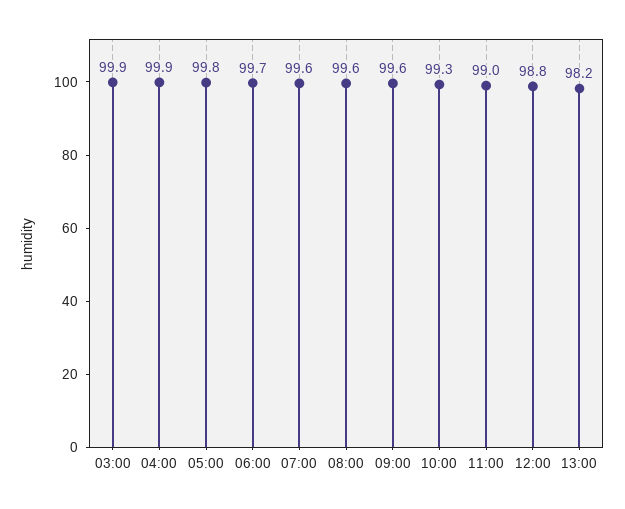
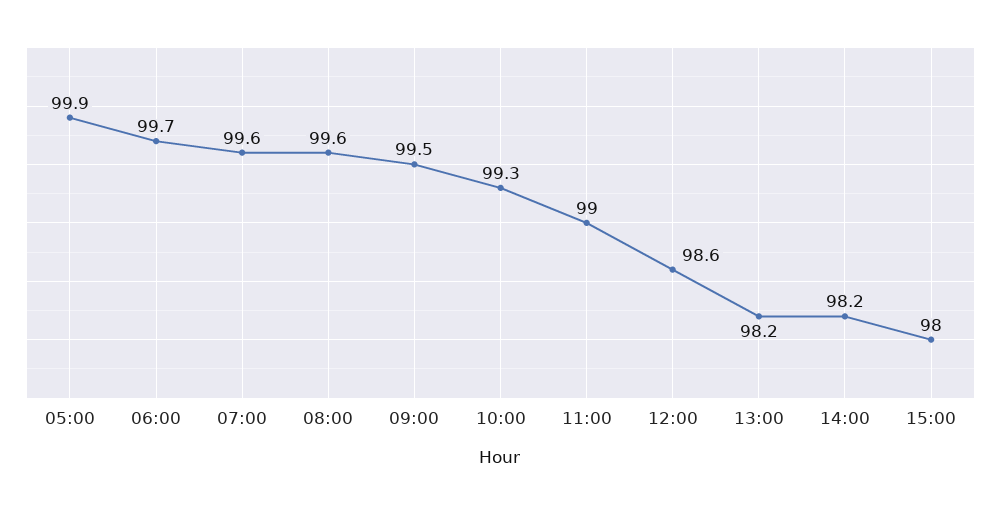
03:00: 99.9 -> none
04:00: 99.9 -> none
05:00: 99.8 -> 99.9
09:00: 99.6 -> 99.5
12:00: 98.8 -> 98.6
14:00: none -> 98.2
15:00: none -> 98

